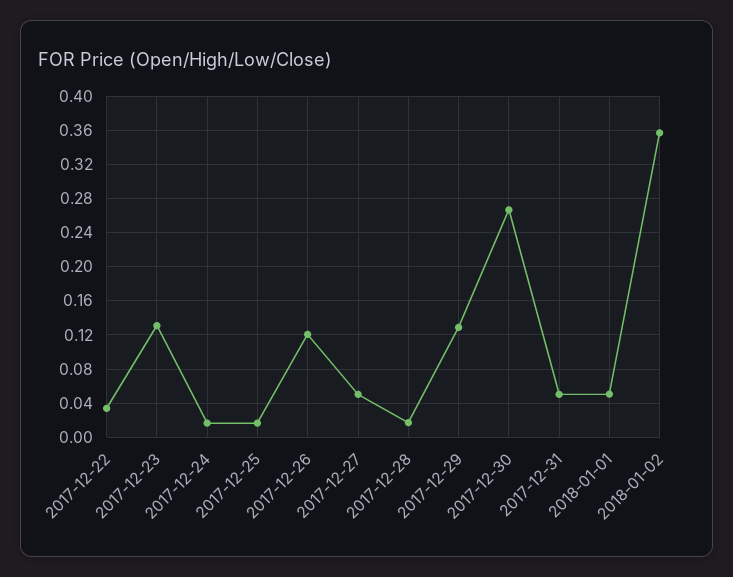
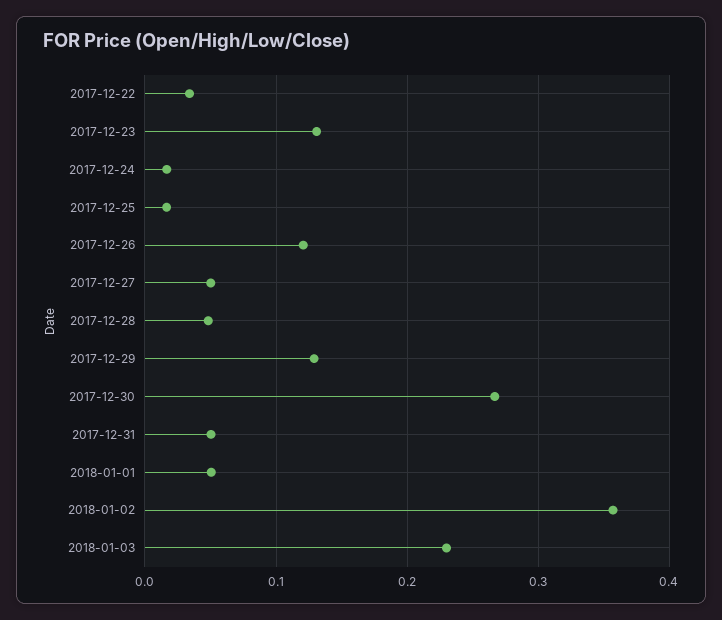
2017-12-28: 0.02 -> 0.05
2018-01-03: none -> 0.23

